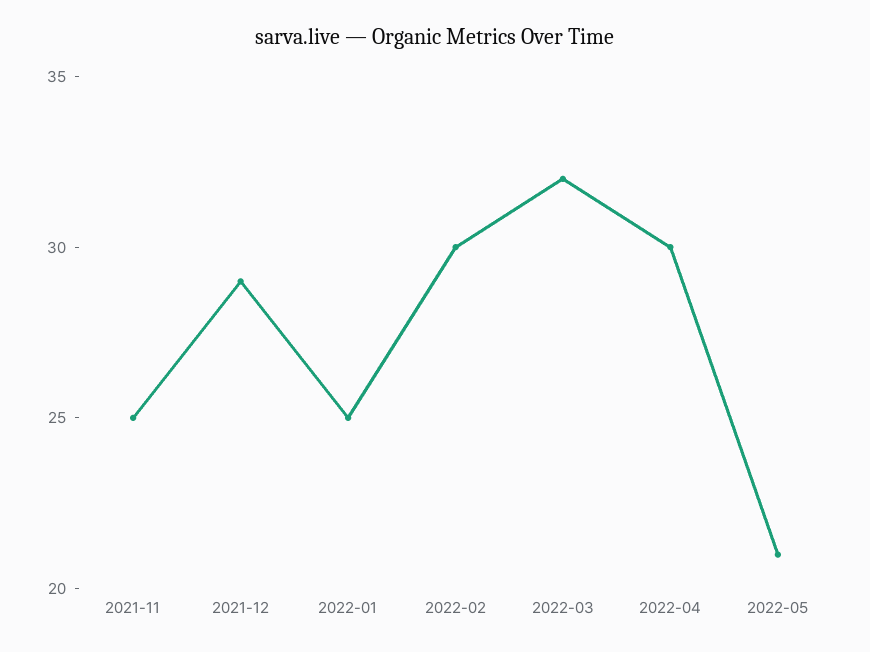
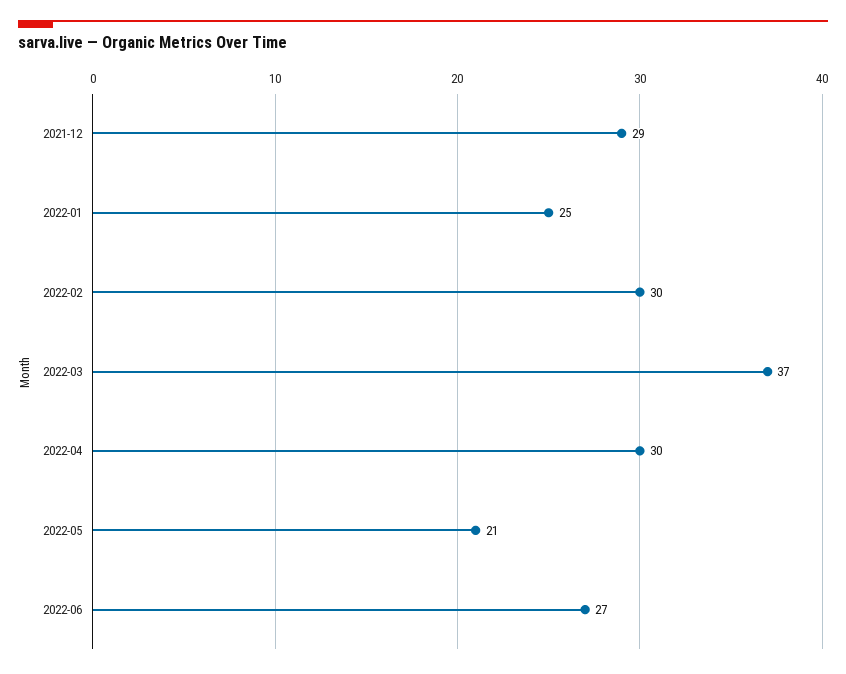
2021-11: 25 -> none
2022-03: 32 -> 37
2022-06: none -> 27

